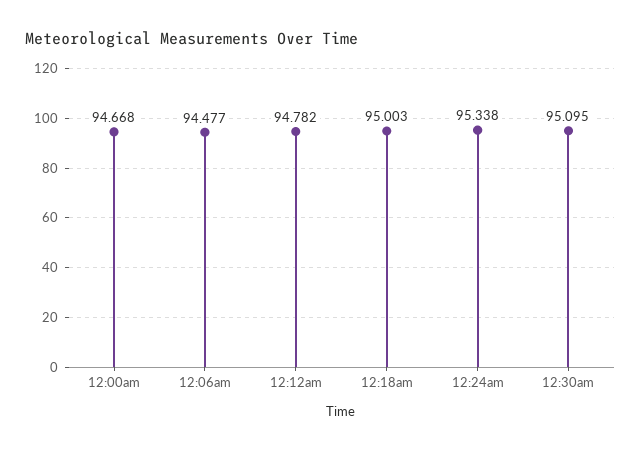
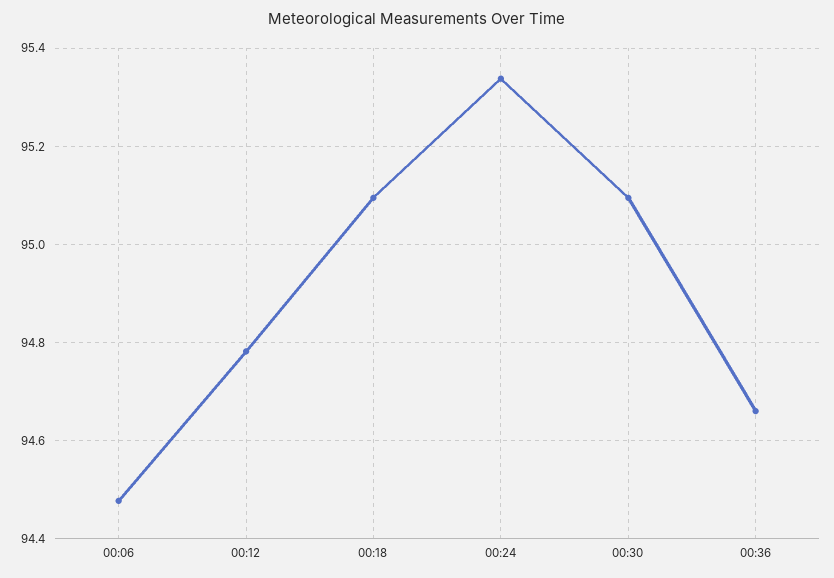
12:00am: 94.668 -> none
12:18am: 95.003 -> 95.1
00:36: none -> 94.66

